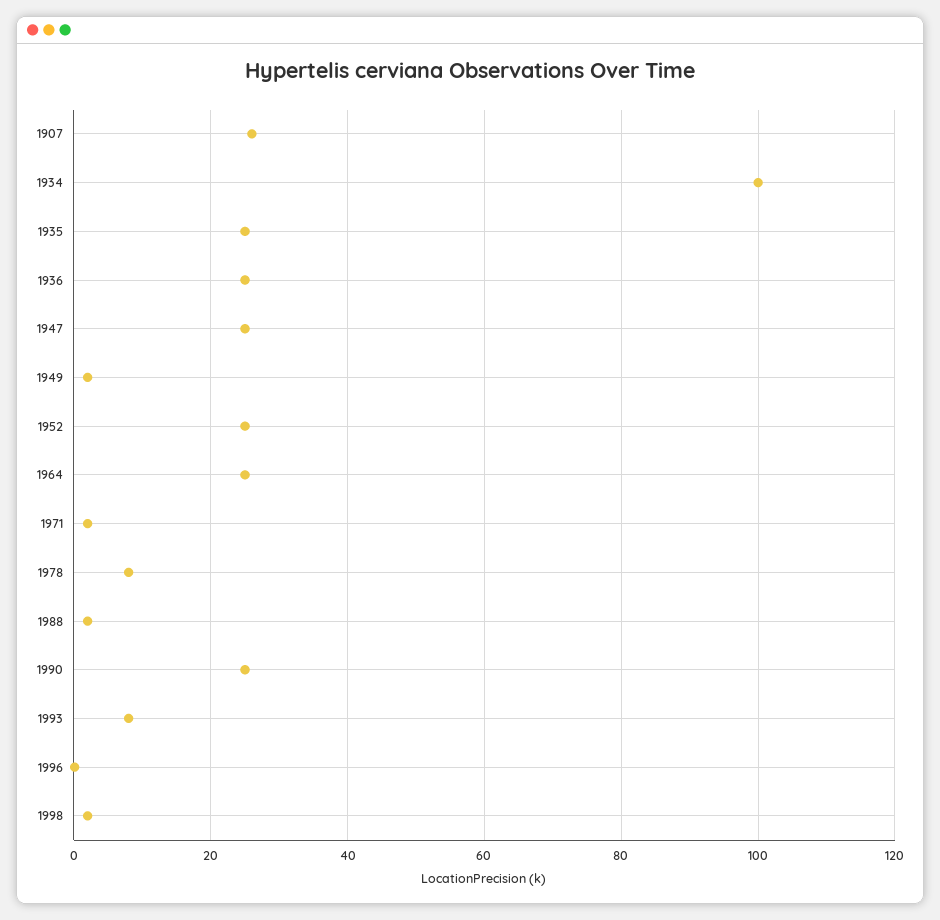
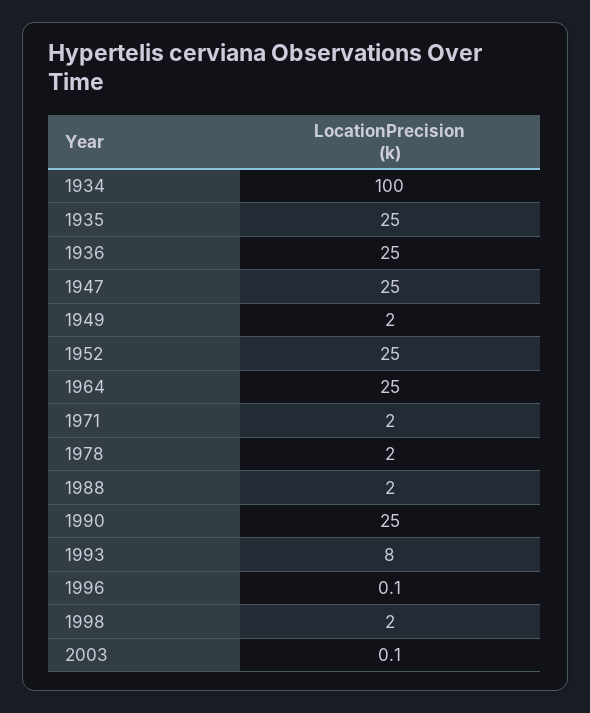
1907: 26 -> none
1978: 8 -> 2
2003: none -> 0.1

